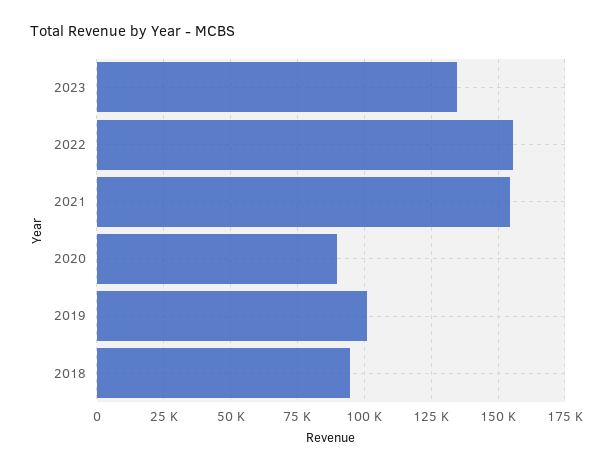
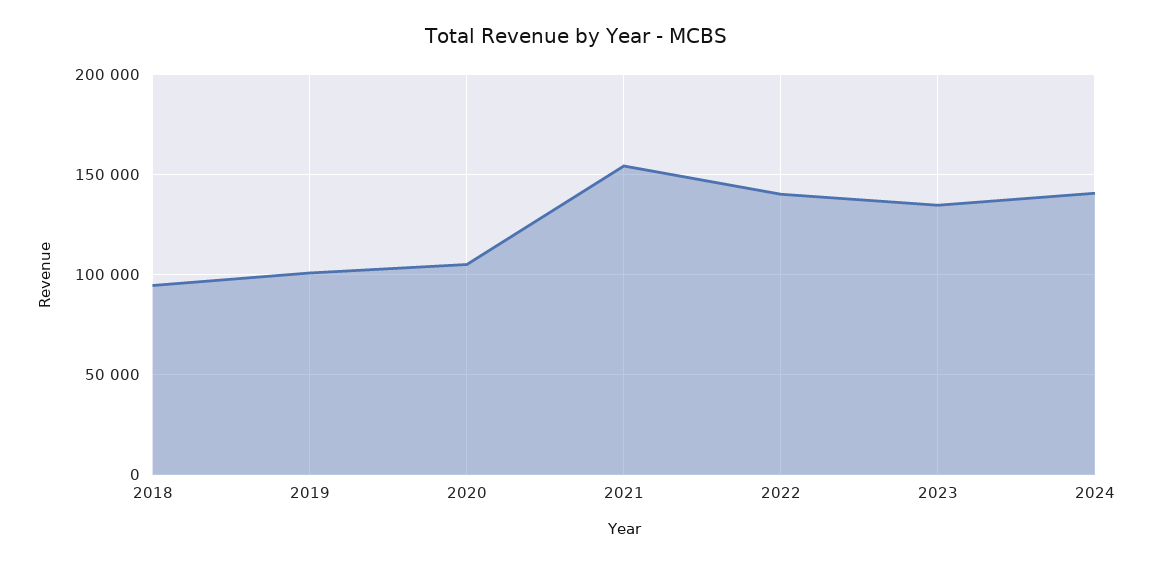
2022: 155000 -> 140000
2020: 90000 -> 105000
2024: none -> 140000

